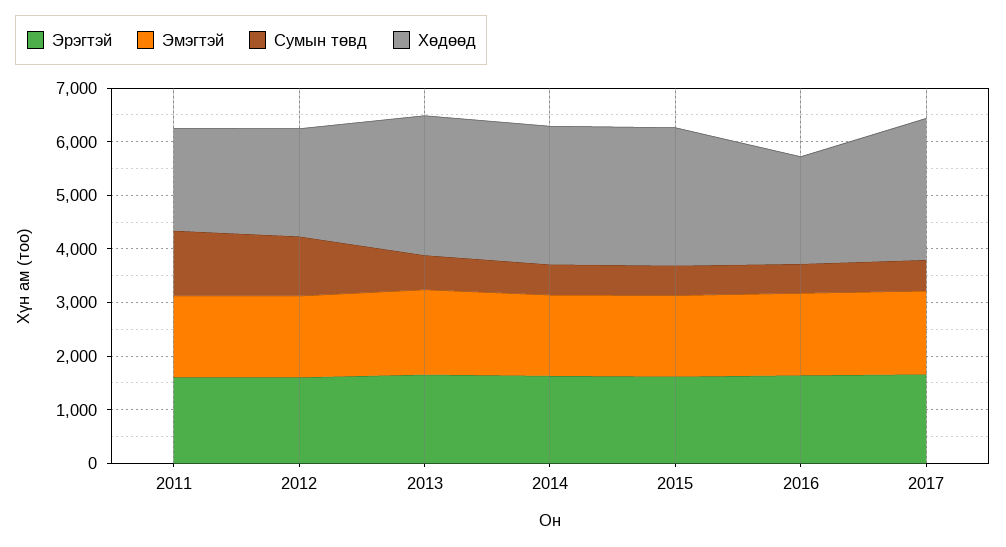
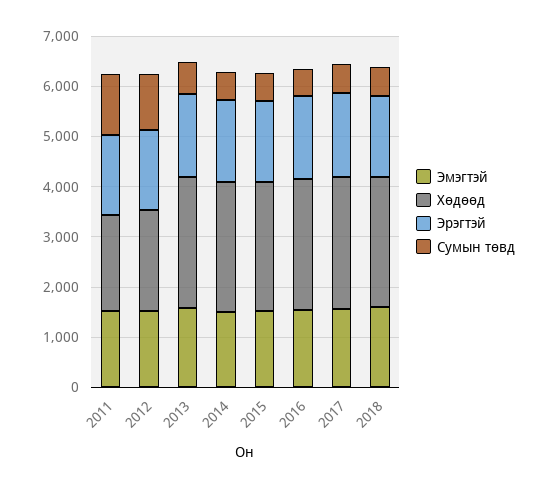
Хөдөөд, 2016: 2000 -> 2600
Эмэгтэй, 2018: none -> 1600
Хөдөөд, 2018: none -> 2600
Эрэгтэй, 2018: none -> 1600
Сумын төвд, 2018: none -> 600

